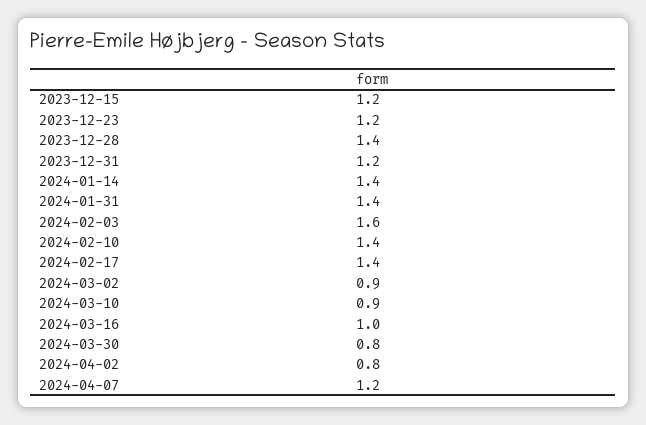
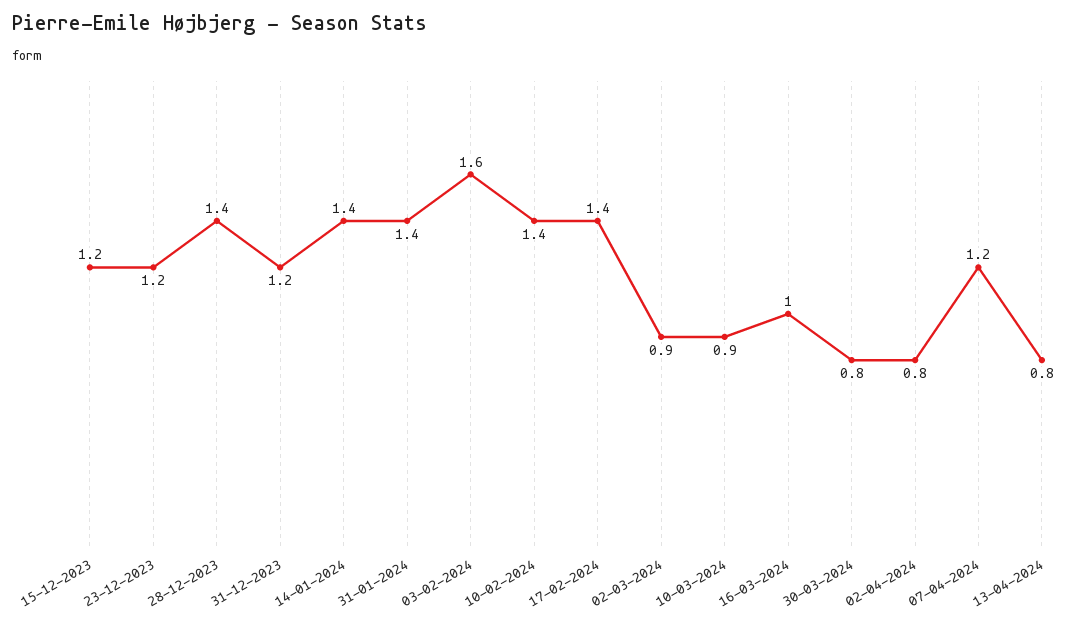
13-04-2024: none -> 0.8

